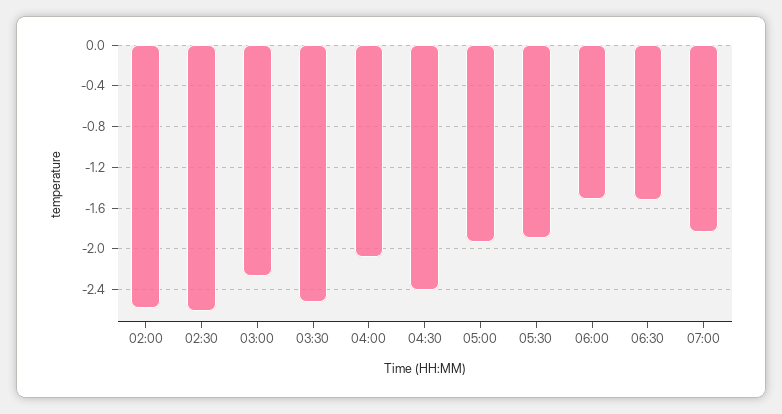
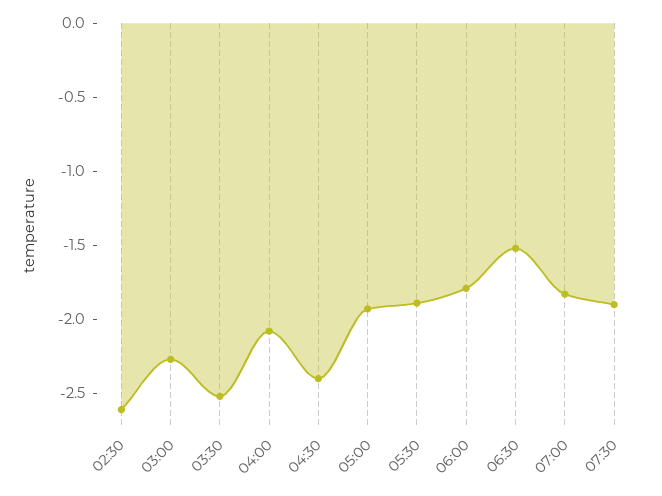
02:00: -2.6 -> none
06:00: -1.5 -> -1.8
07:30: none -> -1.9

